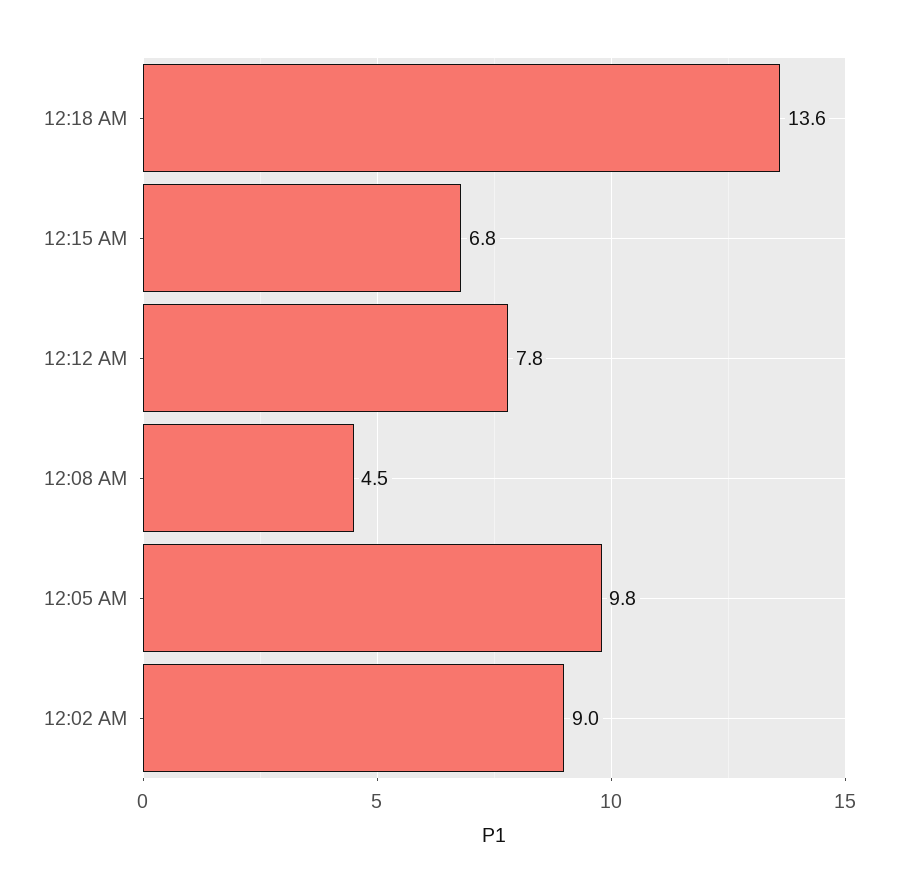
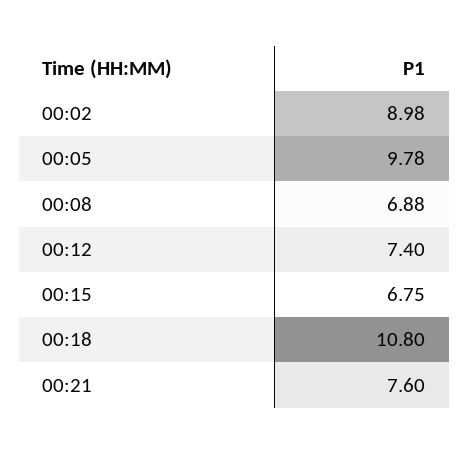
12:18 AM: 13.6 -> 10.8
12:12 AM: 7.8 -> 7.4
12:08 AM: 4.5 -> 6.88
00:21: none -> 7.6

